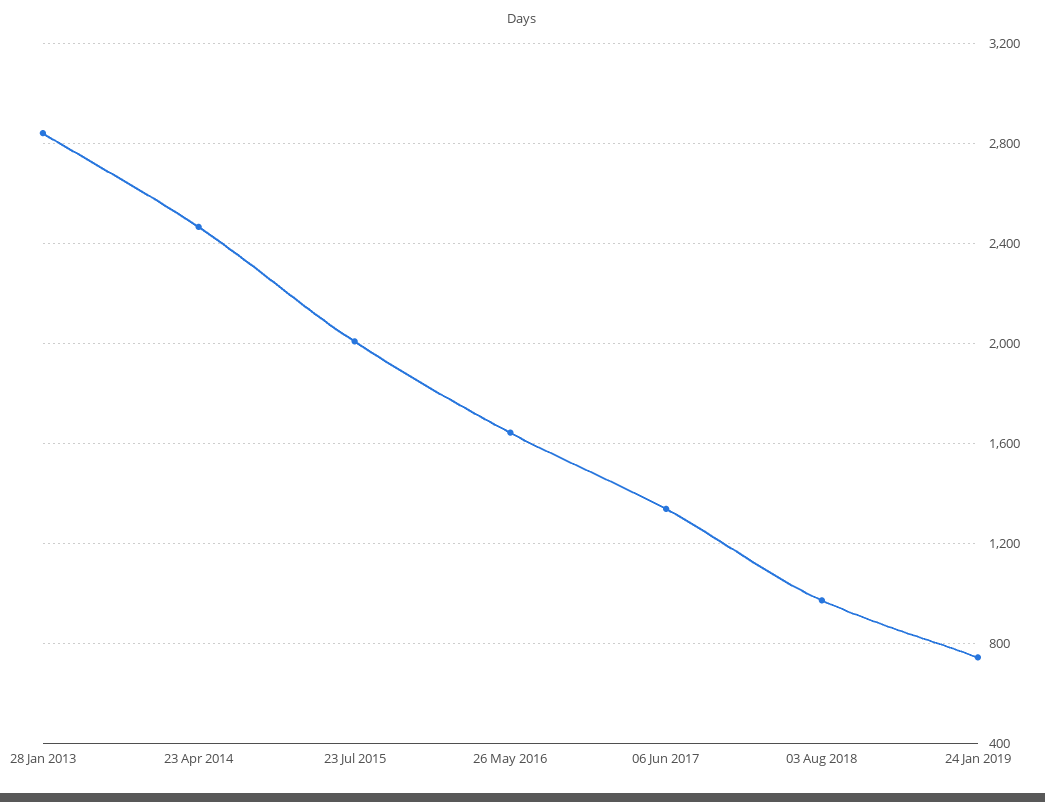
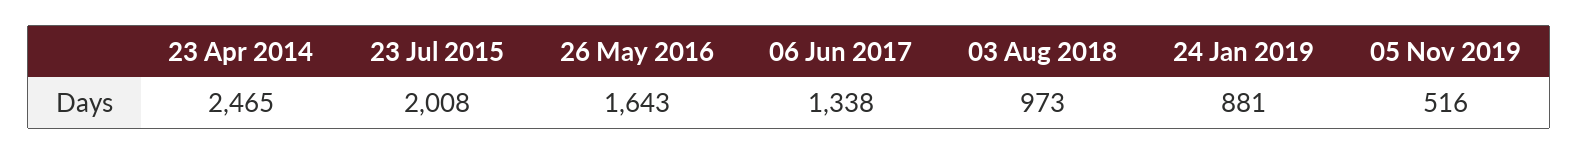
28 Jan 2013: 2850 -> none
24 Jan 2019: 750 -> 881
05 Nov 2019: none -> 516

